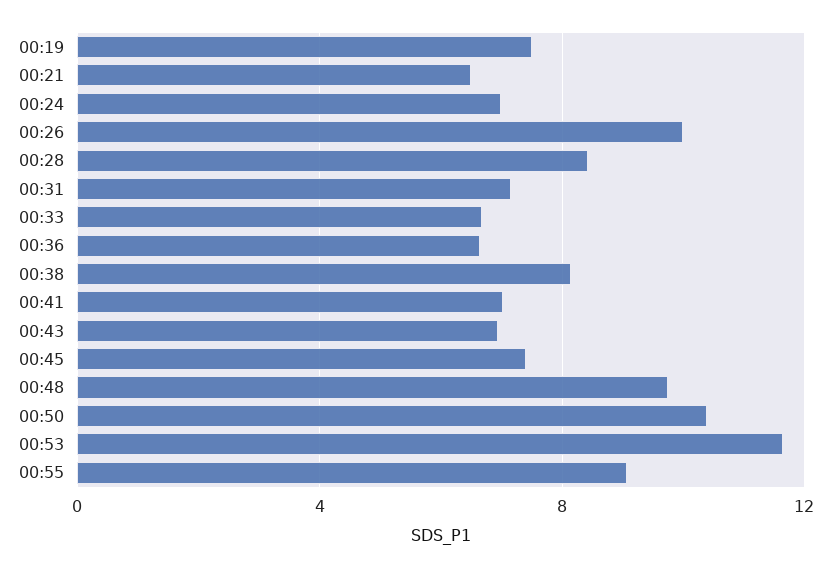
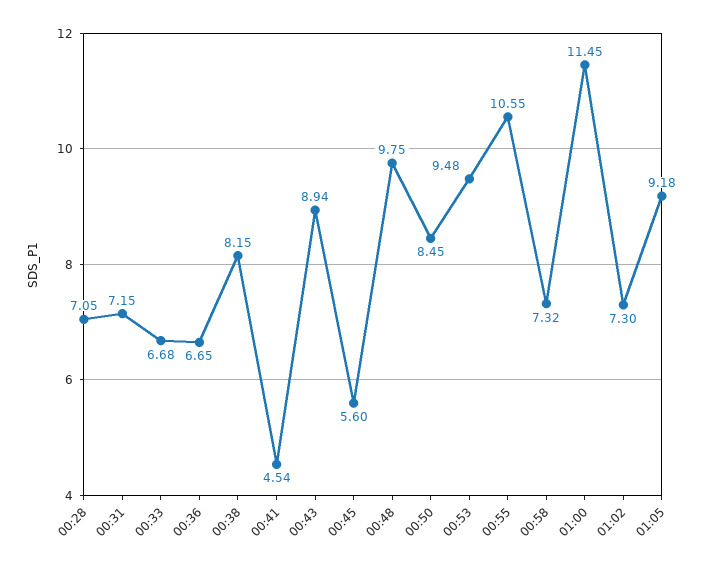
00:19: 7.5 -> none
00:21: 6.5 -> none
00:24: 7 -> none
00:26: 10 -> none
00:28: 8.5 -> 7.05
00:41: 7 -> 4.54
00:43: 7 -> 8.94
00:45: 7.5 -> 5.6
00:50: 10.5 -> 8.45
00:53: 11.5 -> 9.48
00:55: 9 -> 10.55
00:58: none -> 7.32
01:00: none -> 11.45
01:02: none -> 7.3
01:05: none -> 9.18

